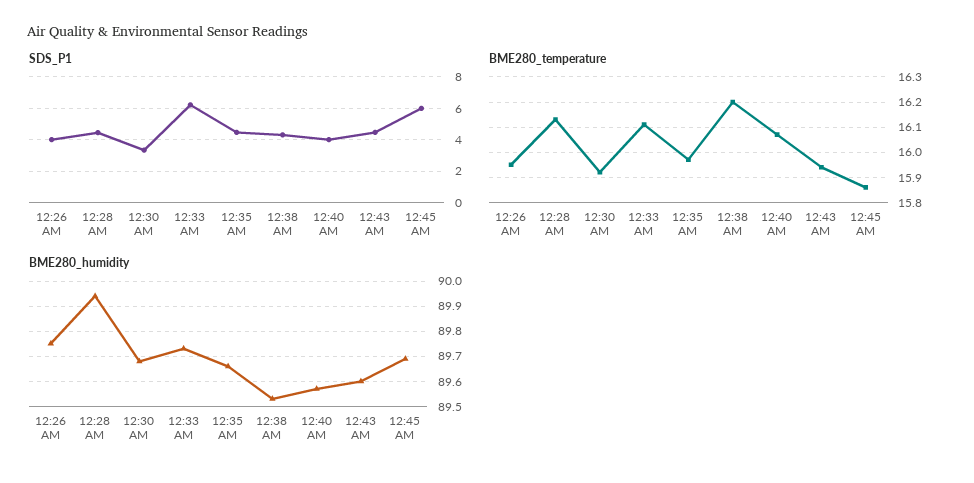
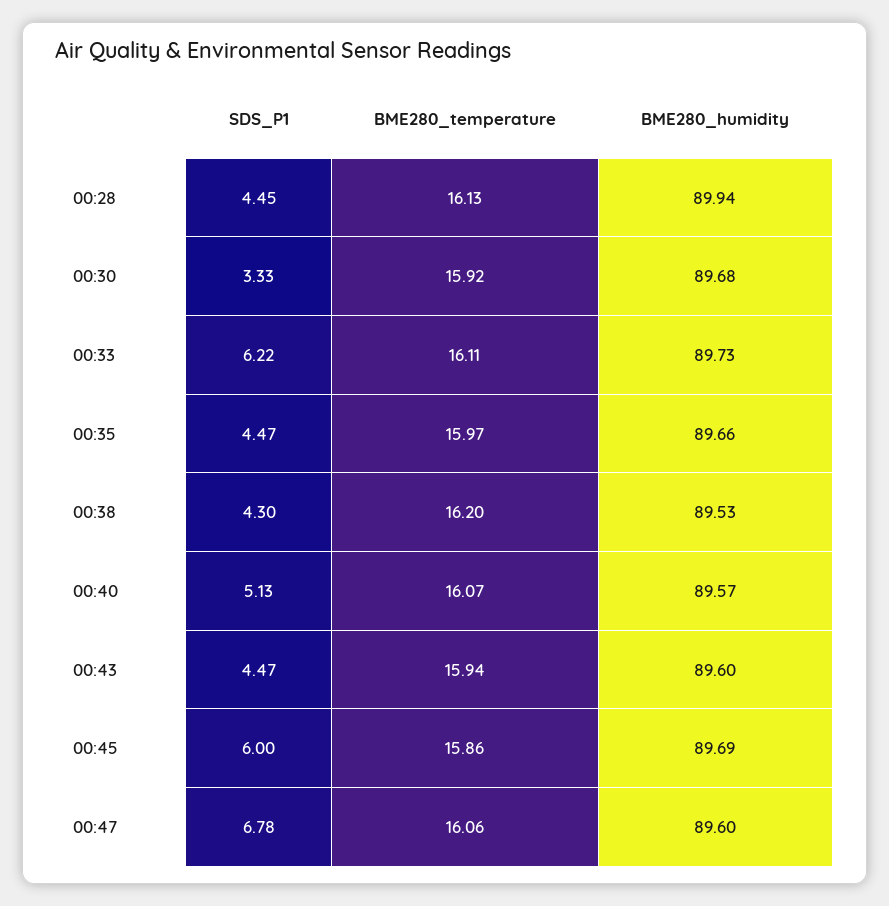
SDS_P1, 12:26 AM: 4 -> none
SDS_P1, 12:40 AM: 4 -> 5.13
BME280_temperature, 12:26 AM: 15.95 -> none
BME280_humidity, 12:26 AM: 89.75 -> none
SDS_P1, 00:47: none -> 6.78
BME280_temperature, 00:47: none -> 16.06
BME280_humidity, 00:47: none -> 89.6

